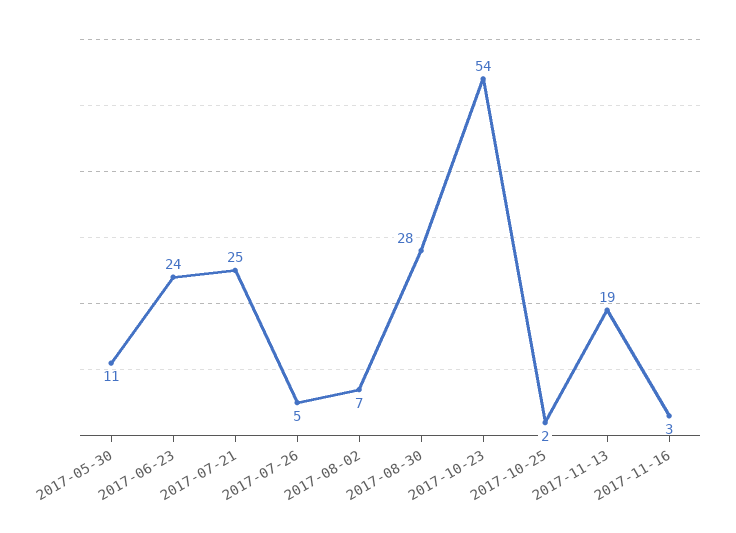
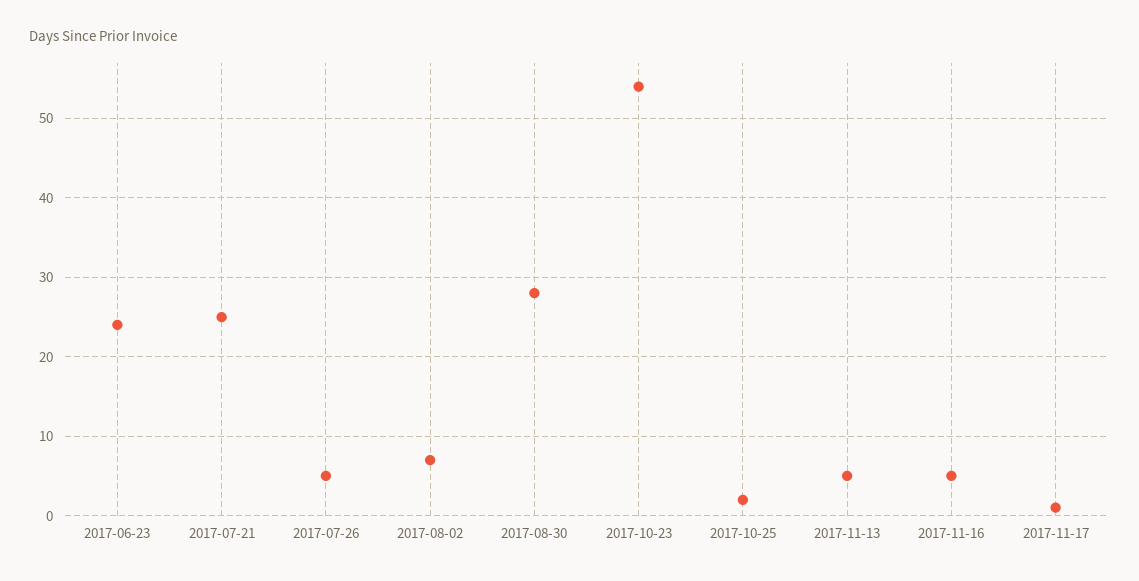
2017-05-30: 11 -> none
2017-11-13: 19 -> 5
2017-11-16: 3 -> 5
2017-11-17: none -> 1

